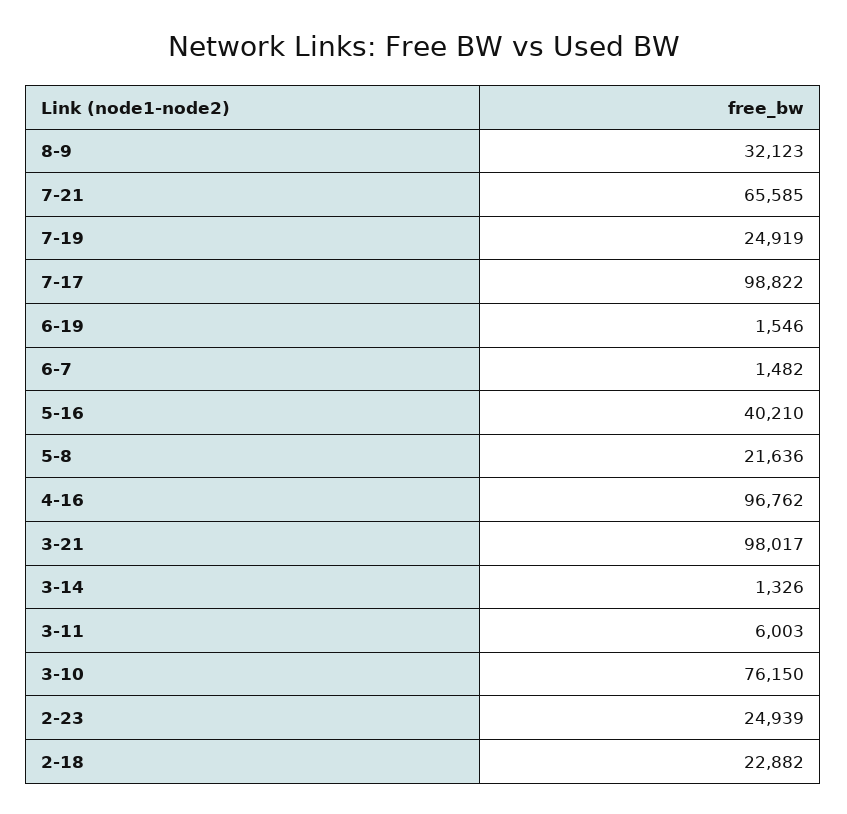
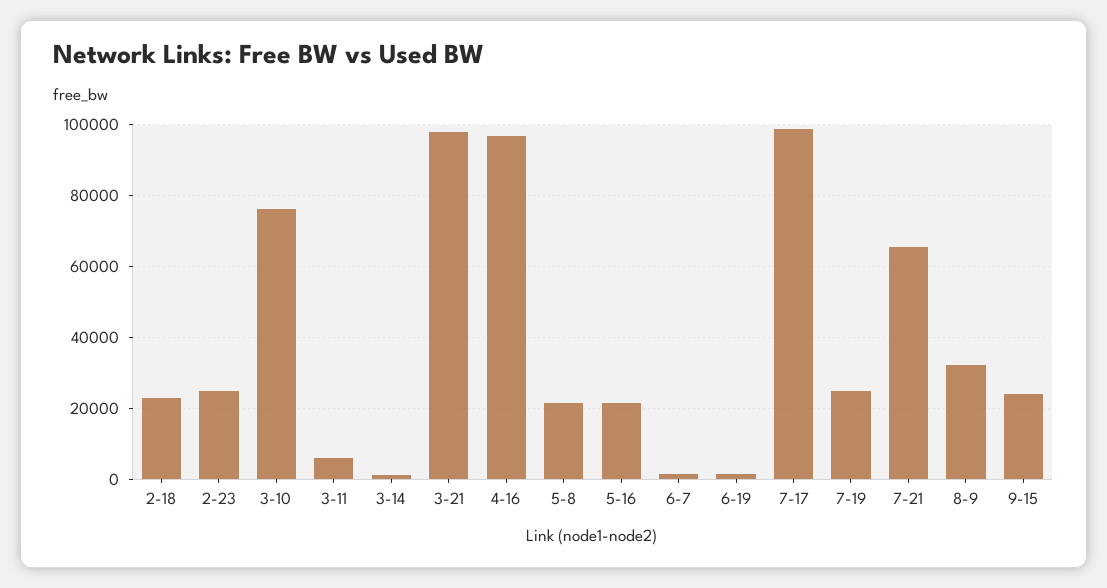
5-16: 40210 -> 22000
9-15: none -> 24000

